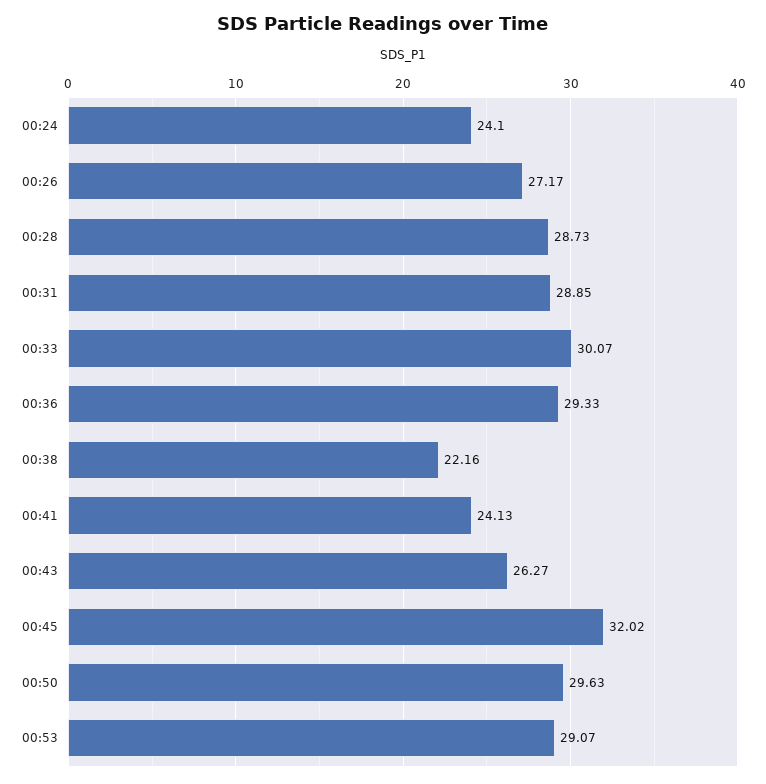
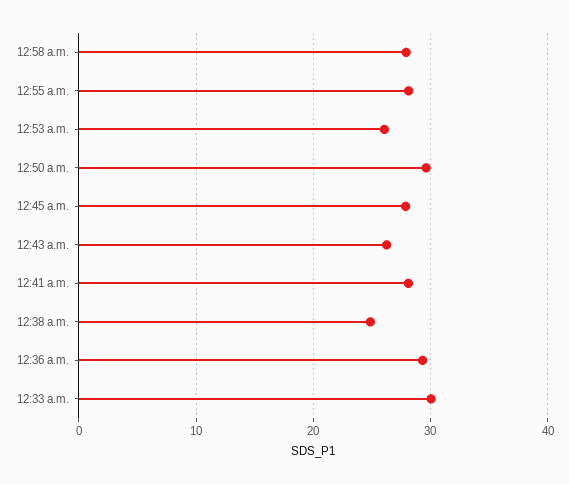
00:24: 24.1 -> none
00:26: 27.17 -> none
00:28: 28.73 -> none
00:31: 28.85 -> none
00:38: 22.16 -> 25
00:41: 24.13 -> 28
00:45: 32.02 -> 28
00:53: 29.07 -> 26
12:58 a.m.: none -> 28
12:55 a.m.: none -> 28

